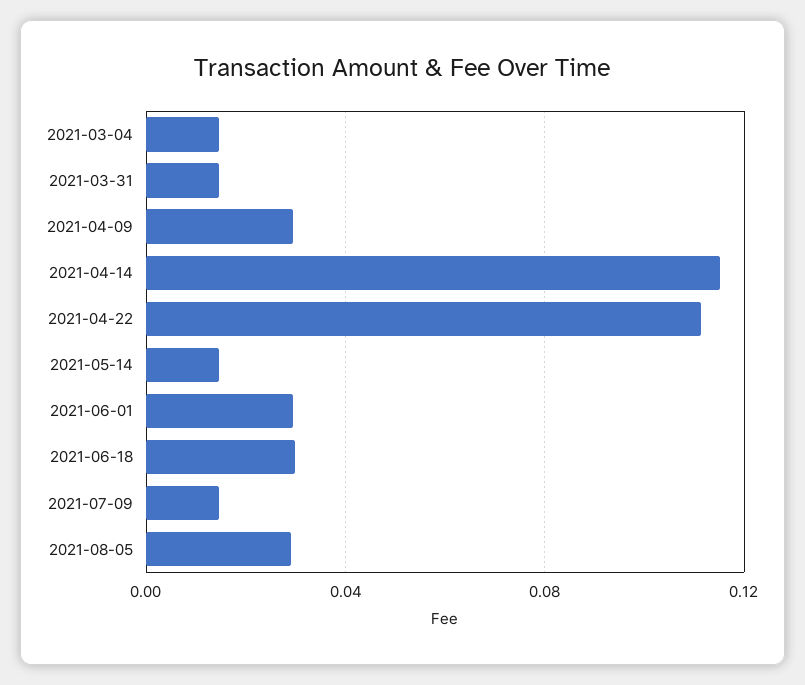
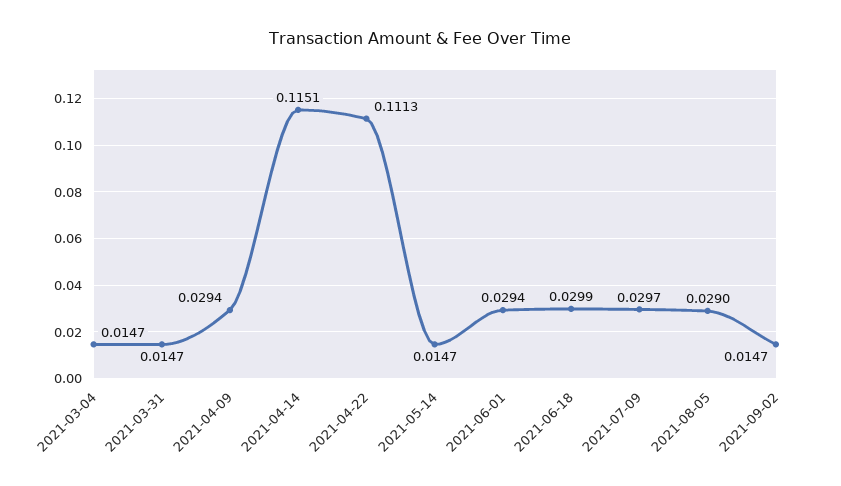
2021-07-09: 0.015 -> 0.0297
2021-09-02: none -> 0.0147

